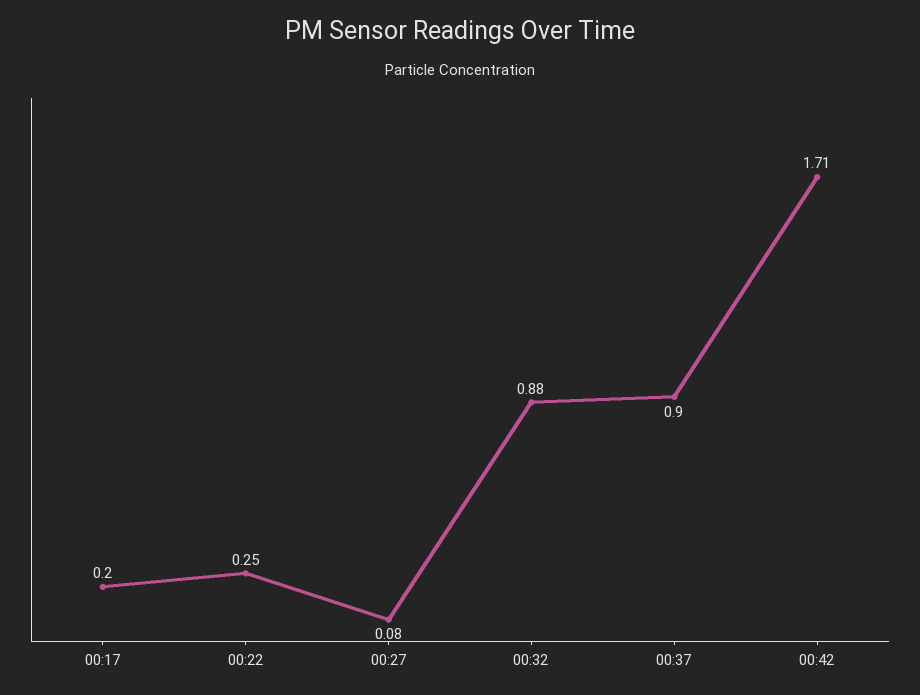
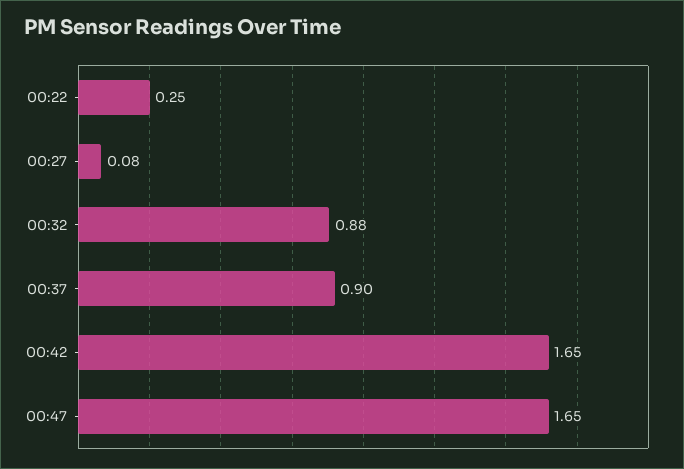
00:17: 0.2 -> none
00:42: 1.71 -> 1.65
00:47: none -> 1.65

